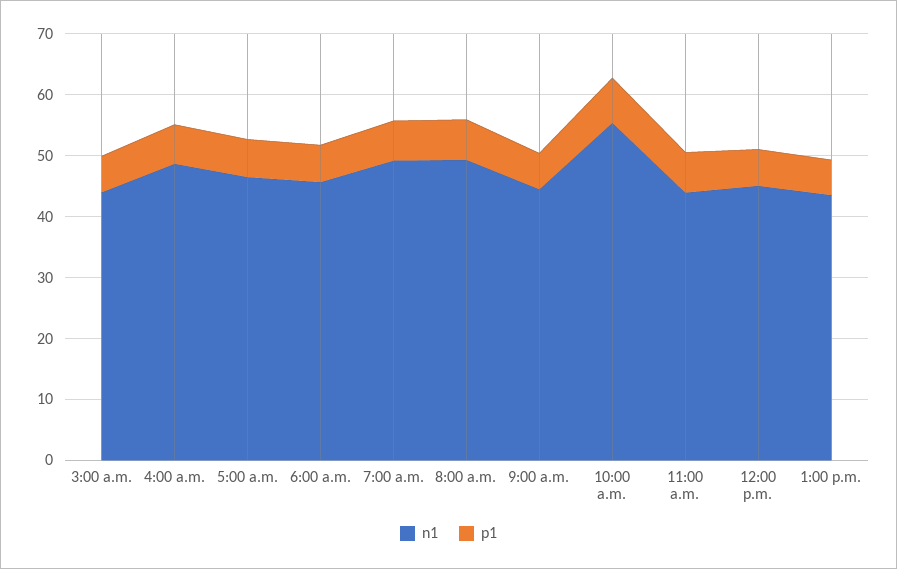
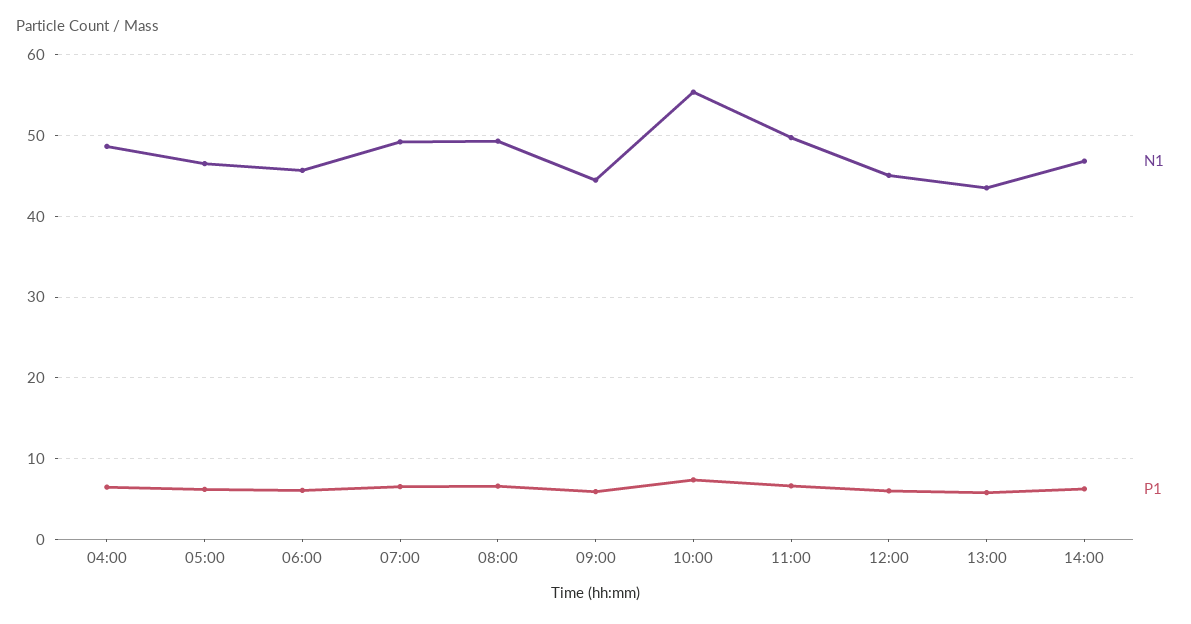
n1, 3:00 a.m.: 44 -> none
p1, 3:00 a.m.: 6 -> none
n1, 11:00 a.m.: 44 -> 50
n1, 14:00: none -> 47
p1, 14:00: none -> 6

